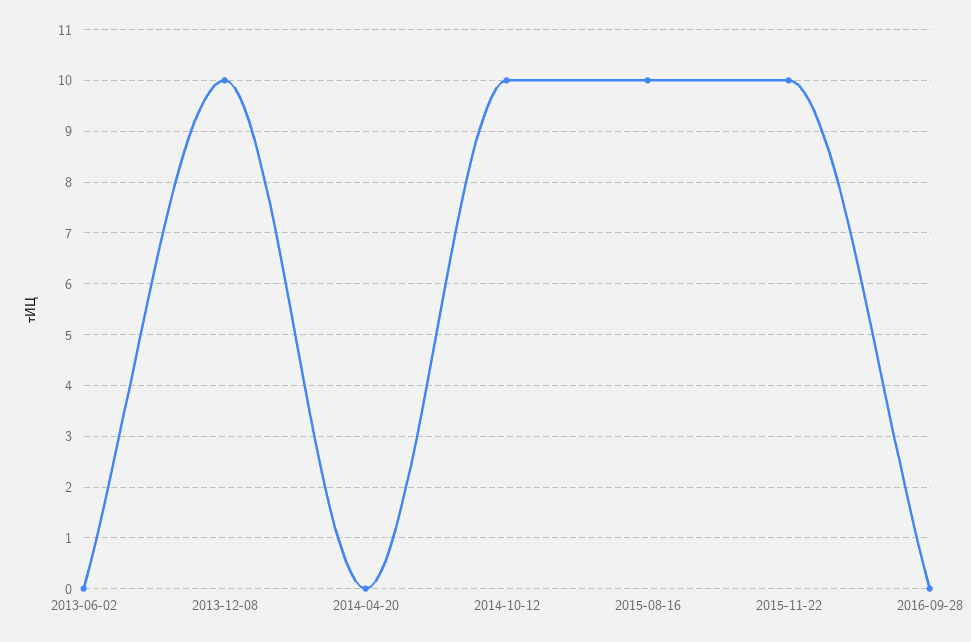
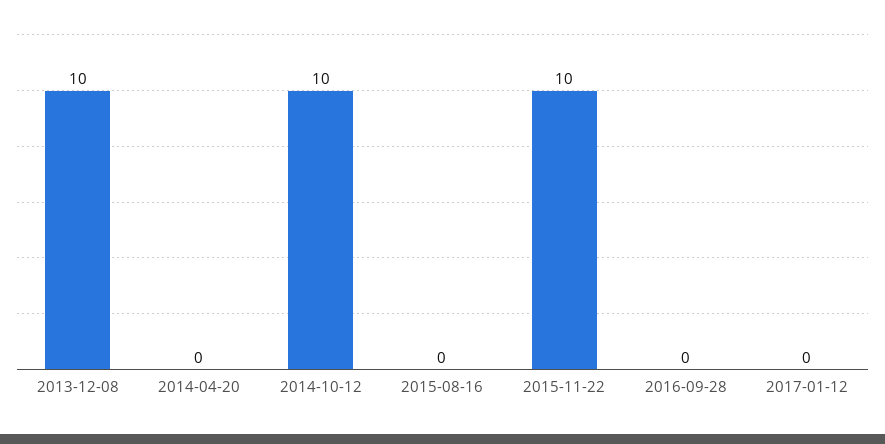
2013-06-02: 0 -> none
2015-08-16: 10 -> 0
2017-01-12: none -> 0

